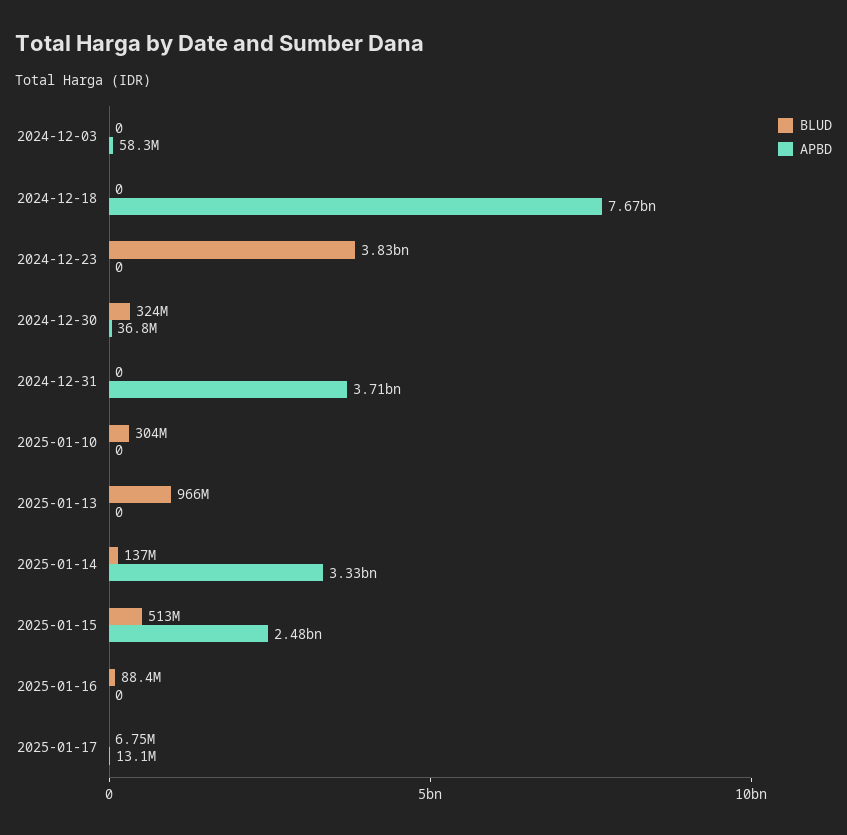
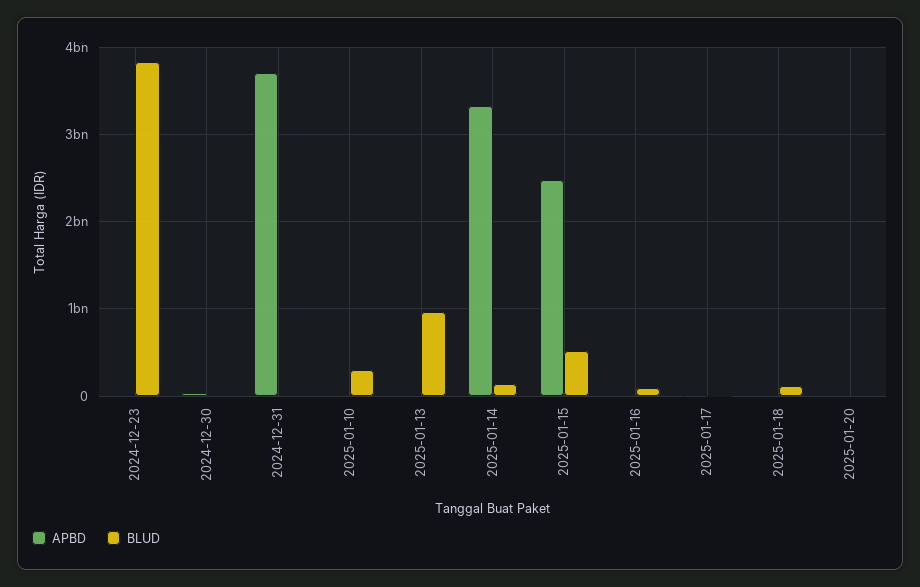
BLUD, 2024-12-03: 0 -> none
APBD, 2024-12-03: 58300000 -> none
BLUD, 2024-12-18: 0 -> none
APBD, 2024-12-18: 7670000000 -> none
BLUD, 2024-12-30: 324000000 -> 0
APBD, 2025-01-18: none -> 0
BLUD, 2025-01-18: none -> 100000000
APBD, 2025-01-20: none -> 0
BLUD, 2025-01-20: none -> 0

